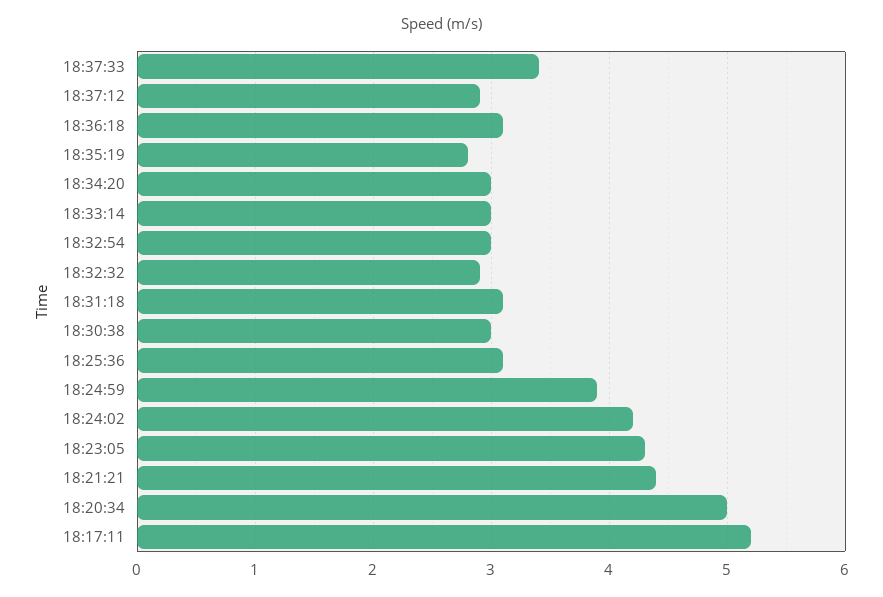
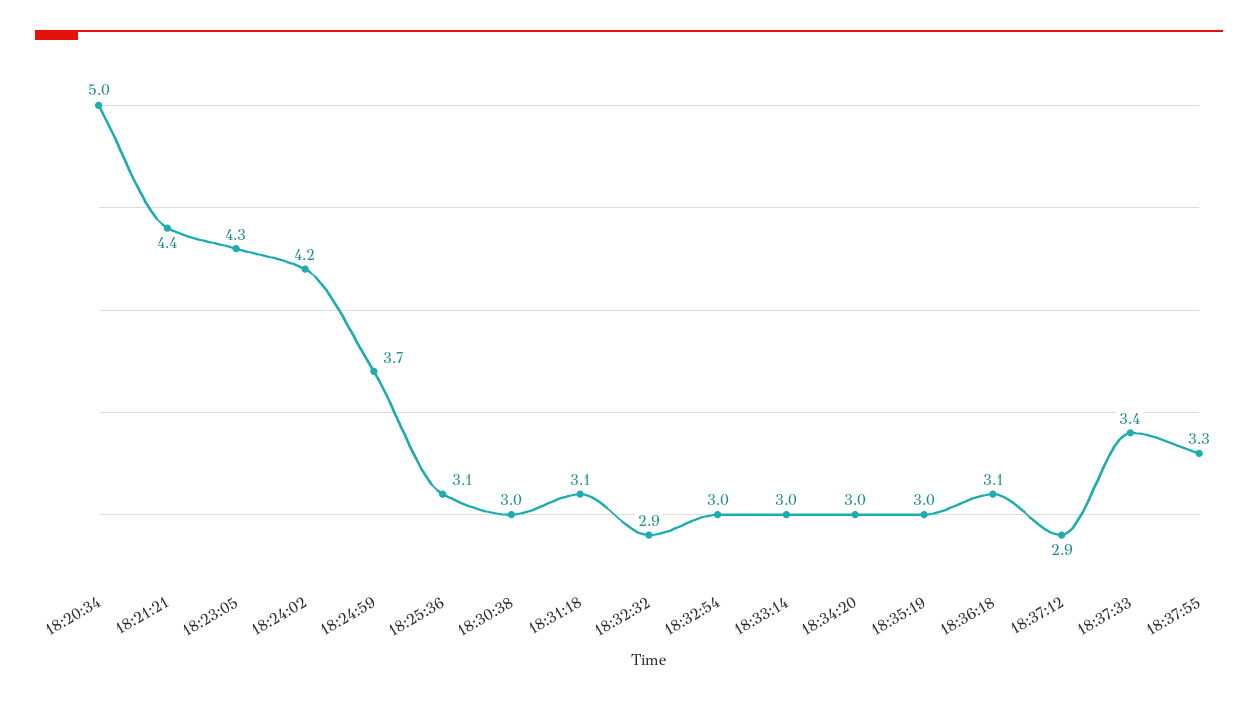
18:35:19: 2.8 -> 3
18:24:59: 3.9 -> 3.7
18:17:11: 5.2 -> none
18:37:55: none -> 3.3

